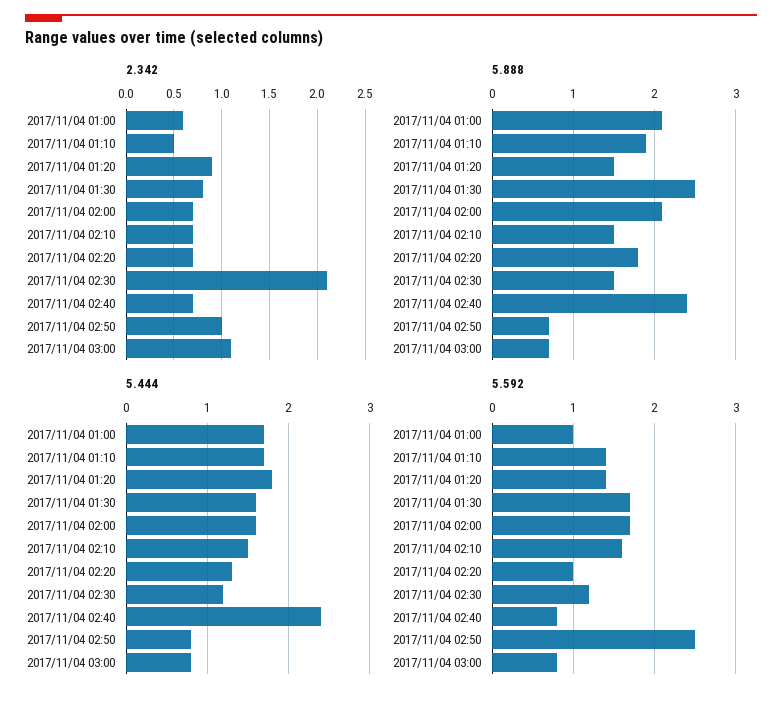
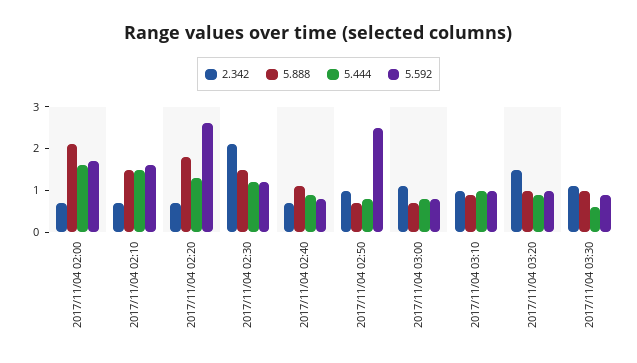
2.342, 2017/11/04 01:00: 0.6 -> none
2.342, 2017/11/04 01:10: 0.5 -> none
2.342, 2017/11/04 01:20: 0.9 -> none
2.342, 2017/11/04 01:30: 0.8 -> none
5.888, 2017/11/04 01:00: 2.1 -> none
5.888, 2017/11/04 01:10: 1.9 -> none
5.888, 2017/11/04 01:20: 1.5 -> none
5.888, 2017/11/04 01:30: 2.5 -> none
5.888, 2017/11/04 02:40: 2.4 -> 1
5.444, 2017/11/04 01:00: 1.7 -> none
5.444, 2017/11/04 01:10: 1.7 -> none
5.444, 2017/11/04 01:20: 1.8 -> none
5.444, 2017/11/04 01:30: 1.6 -> none
5.444, 2017/11/04 02:40: 2.4 -> 1
5.592, 2017/11/04 01:00: 1 -> none
5.592, 2017/11/04 01:10: 1.4 -> none
5.592, 2017/11/04 01:20: 1.4 -> none
5.592, 2017/11/04 01:30: 1.7 -> none
5.592, 2017/11/04 02:20: 1 -> 2.5
2.342, 2017/11/04 03:10: none -> 1
5.888, 2017/11/04 03:10: none -> 1
5.444, 2017/11/04 03:10: none -> 1
5.592, 2017/11/04 03:10: none -> 1
2.342, 2017/11/04 03:20: none -> 1.5
5.888, 2017/11/04 03:20: none -> 1
5.444, 2017/11/04 03:20: none -> 1
5.592, 2017/11/04 03:20: none -> 1
2.342, 2017/11/04 03:30: none -> 1
5.888, 2017/11/04 03:30: none -> 1
5.444, 2017/11/04 03:30: none -> 0.5
5.592, 2017/11/04 03:30: none -> 1

